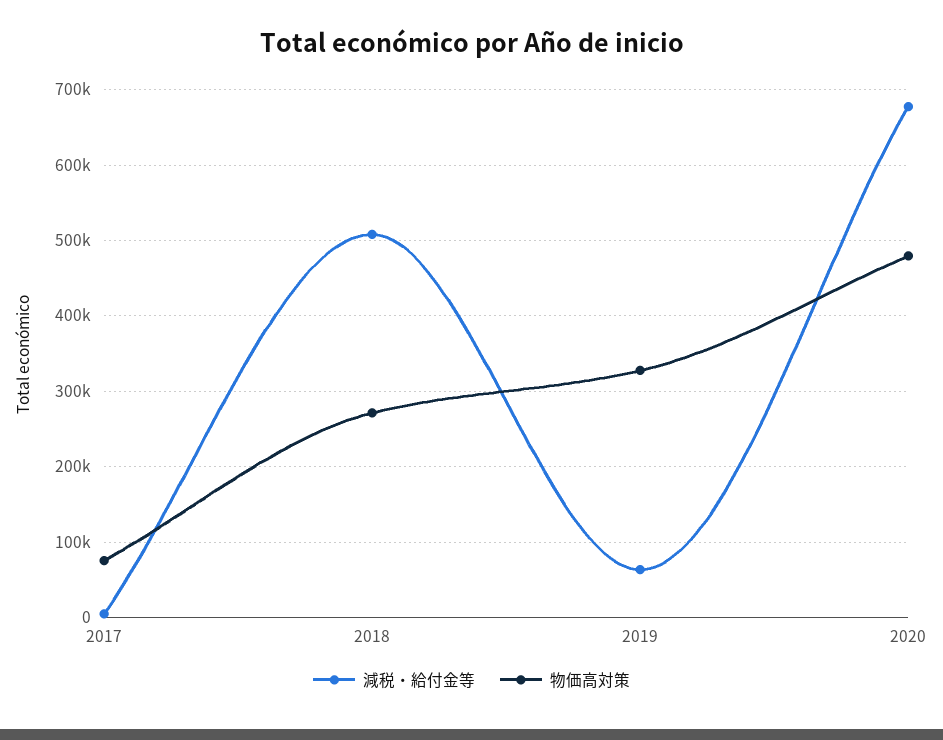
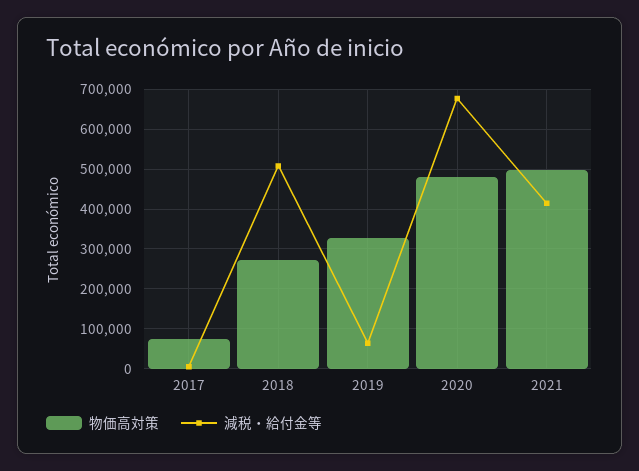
物価高対策, 2021: none -> 500000
減税・給付金等, 2021: none -> 420000

